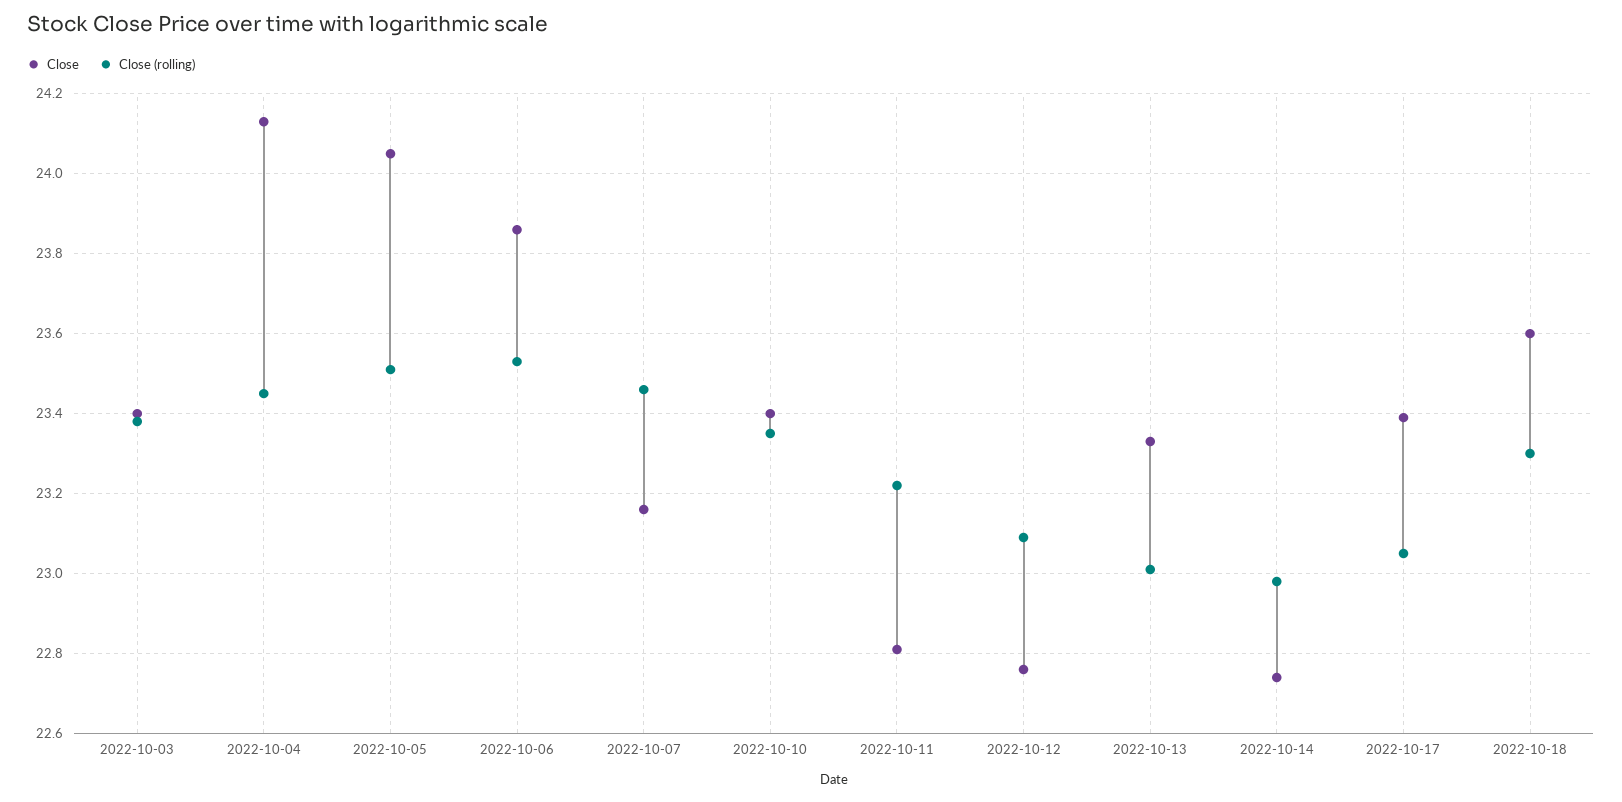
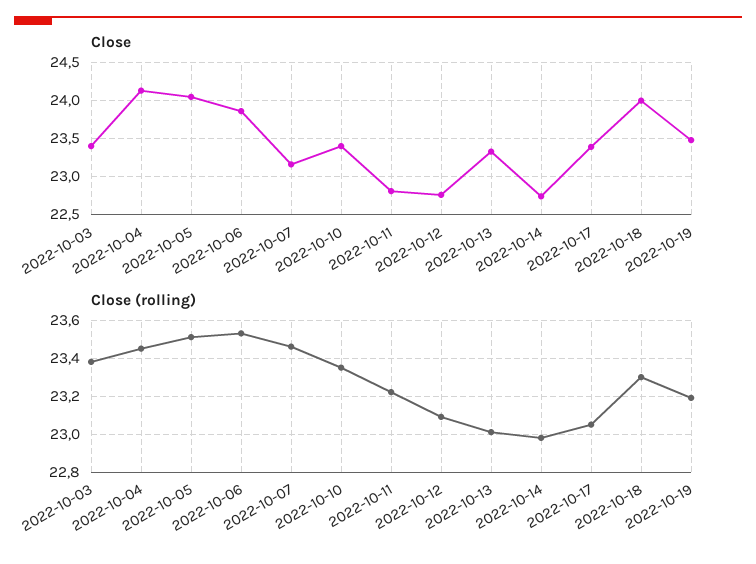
Close, 2022-10-18: 23.6 -> 24
Close, 2022-10-19: none -> 23.5
Close (rolling), 2022-10-19: none -> 23.2

